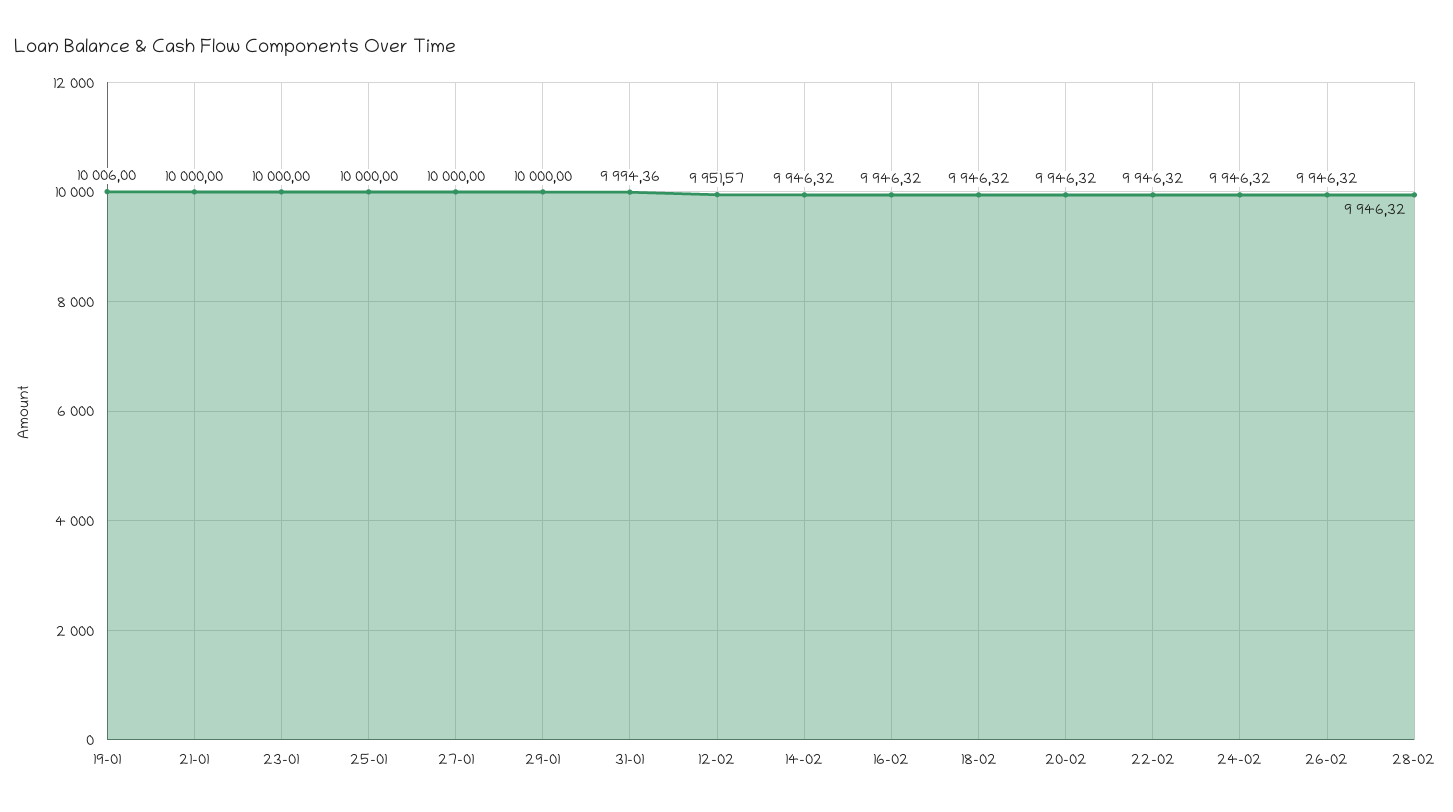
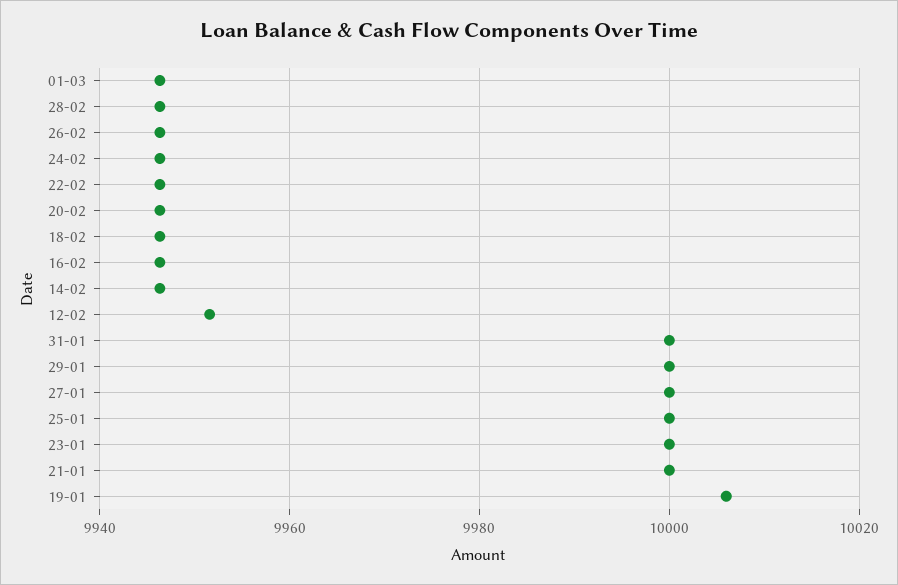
31-01: 9994.36 -> 10000
01-03: none -> 9946

